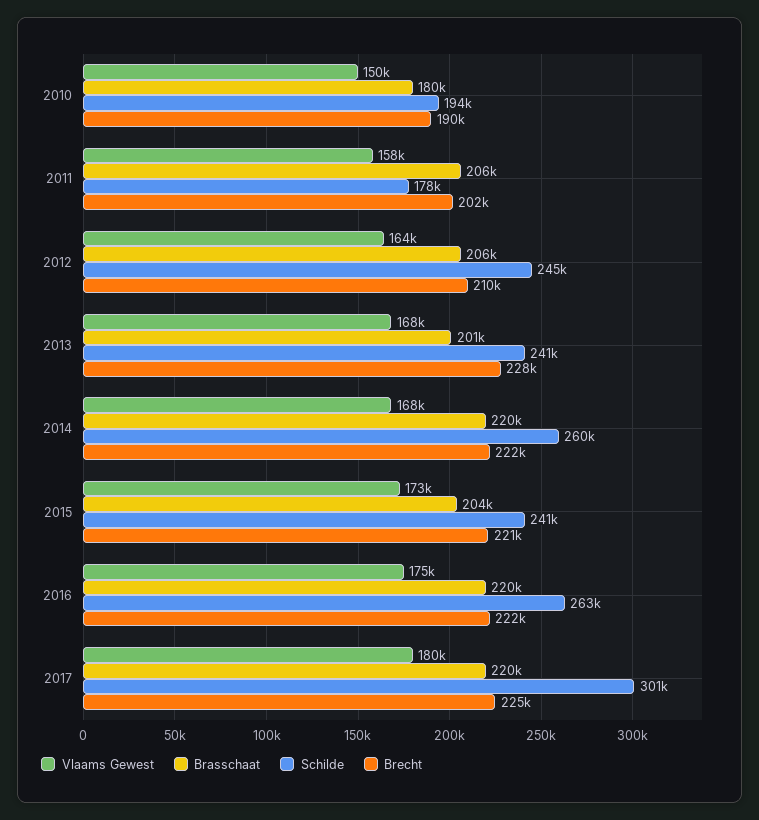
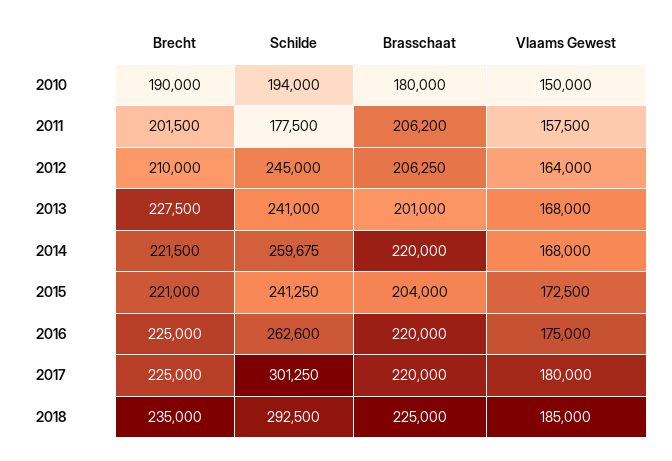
Brecht, 2016: 222000 -> 225000
Brecht, 2018: none -> 235000
Schilde, 2018: none -> 292500
Brasschaat, 2018: none -> 225000
Vlaams Gewest, 2018: none -> 185000

